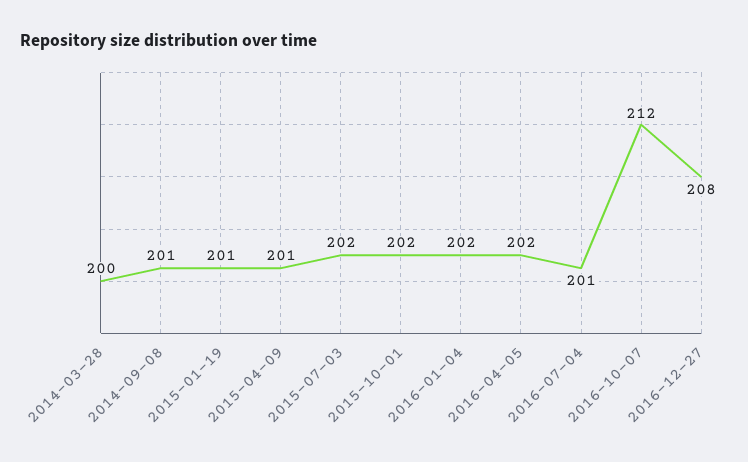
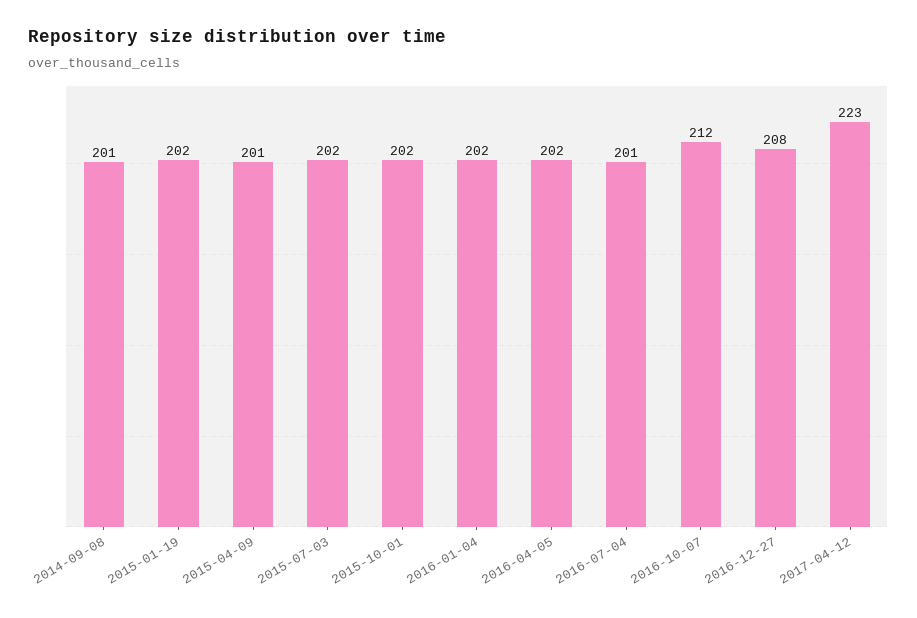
2014-03-28: 200 -> none
2015-01-19: 201 -> 202
2017-04-12: none -> 223

